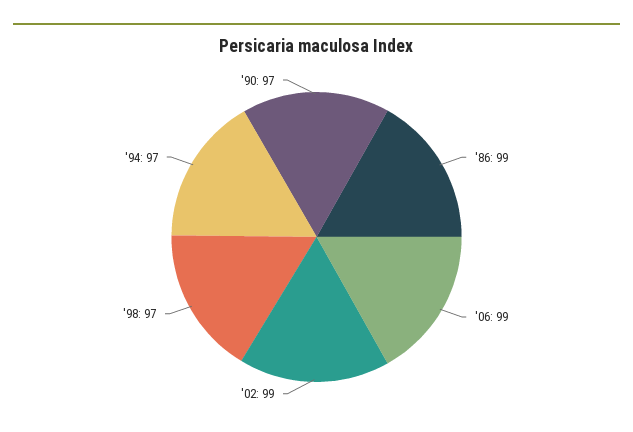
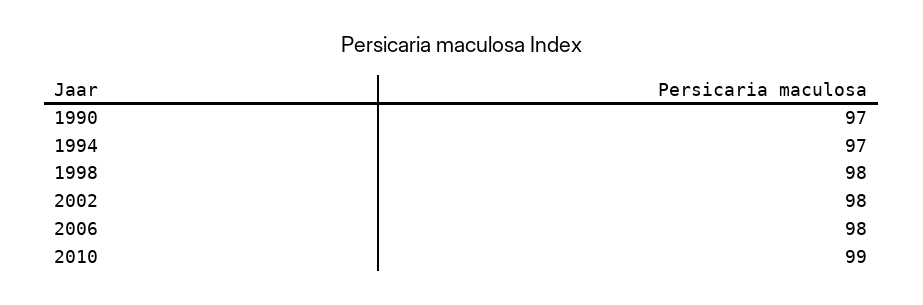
'86: 99 -> none
'06: 99 -> 98
'02: 99 -> 98
'98: 97 -> 98
2010: none -> 99

